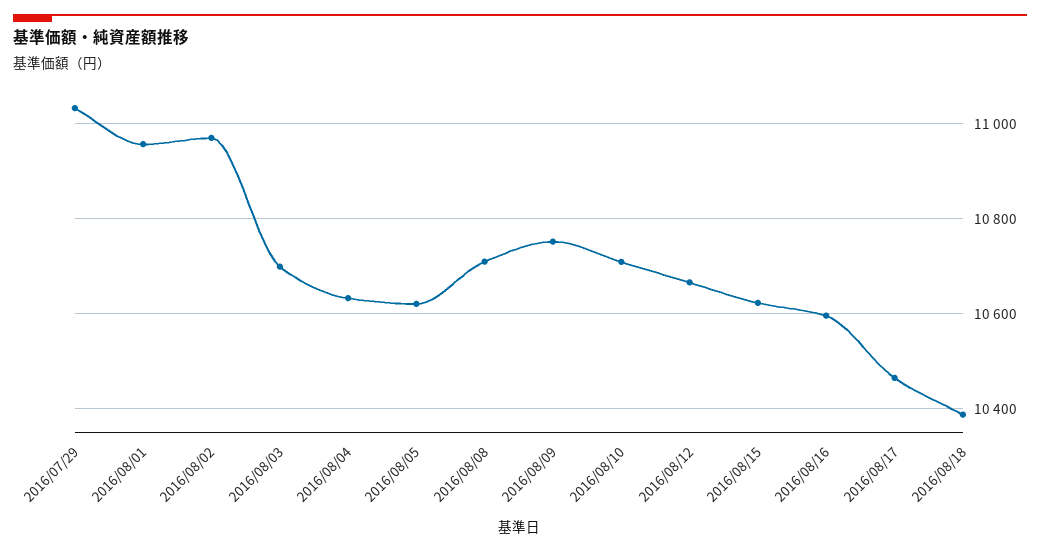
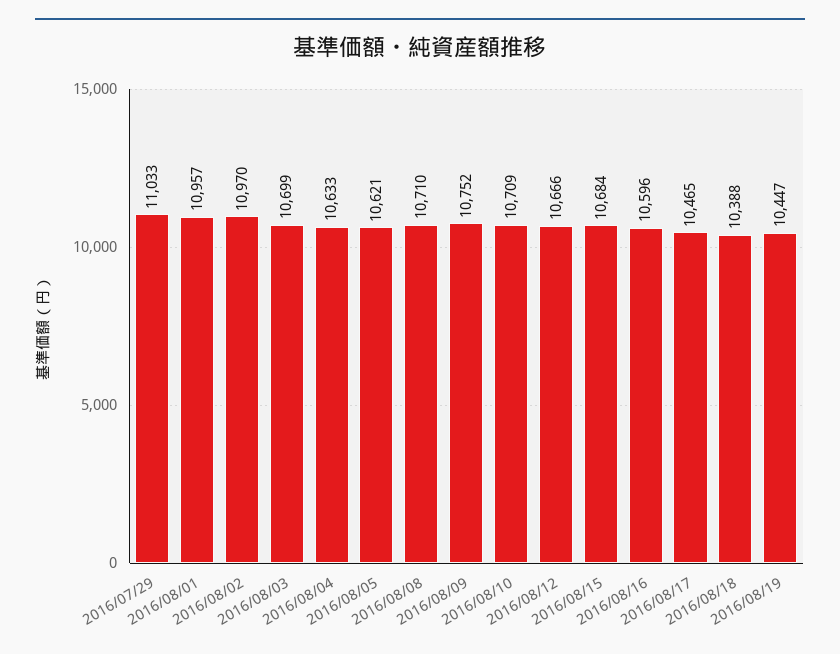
2016/08/15: 10620 -> 10684
2016/08/19: none -> 10447

